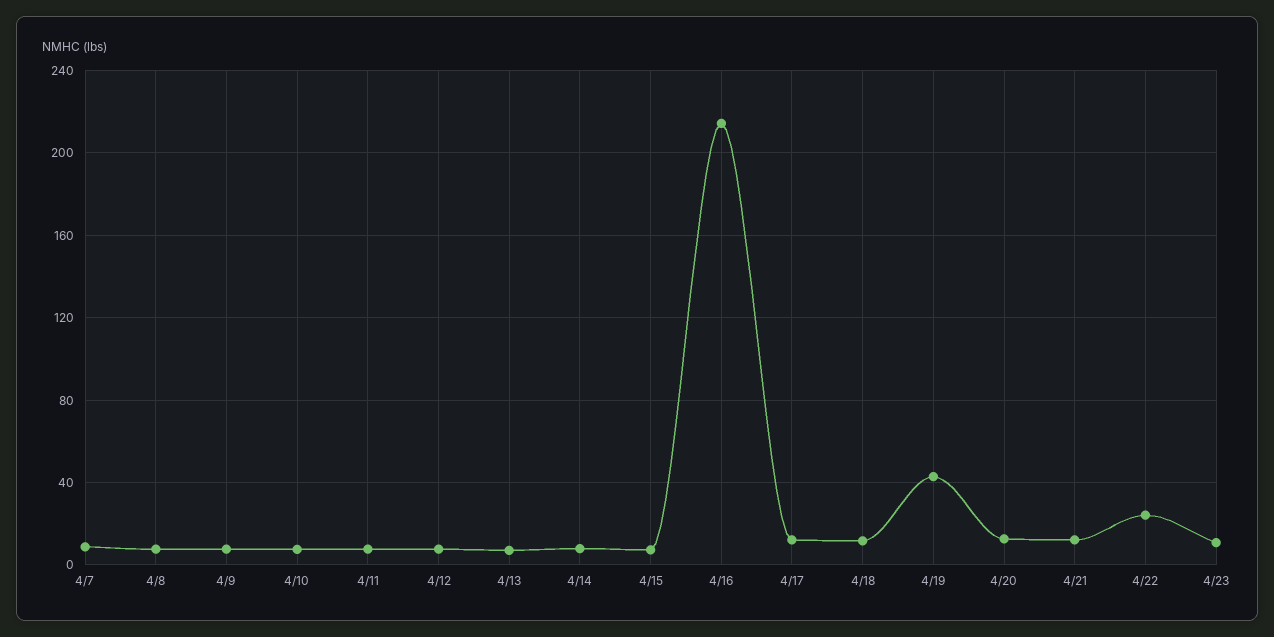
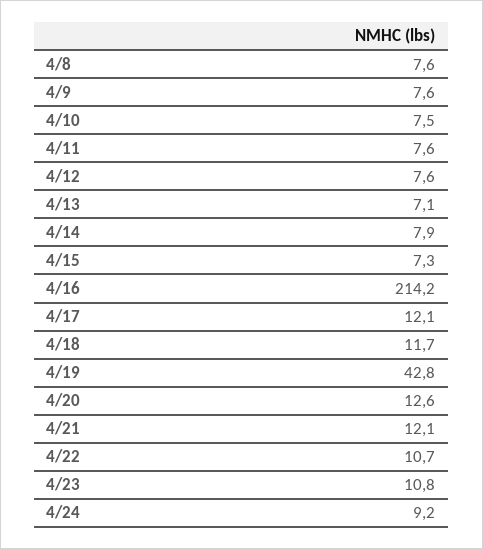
4/7: 10 -> none
4/22: 25 -> 10.7
4/24: none -> 9.2

